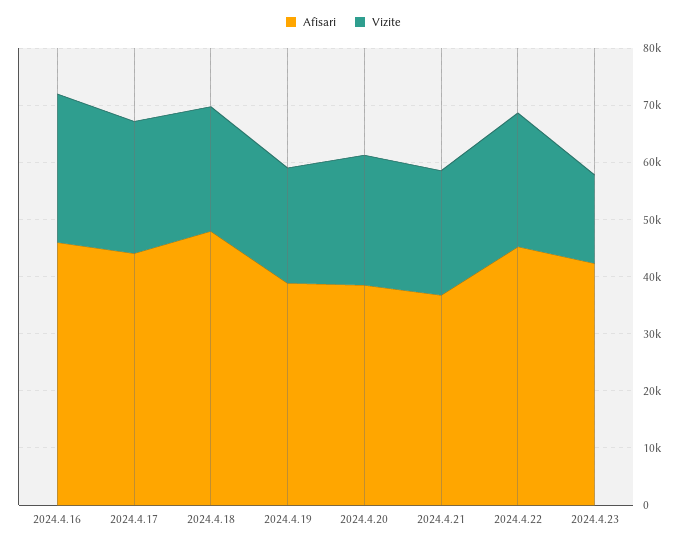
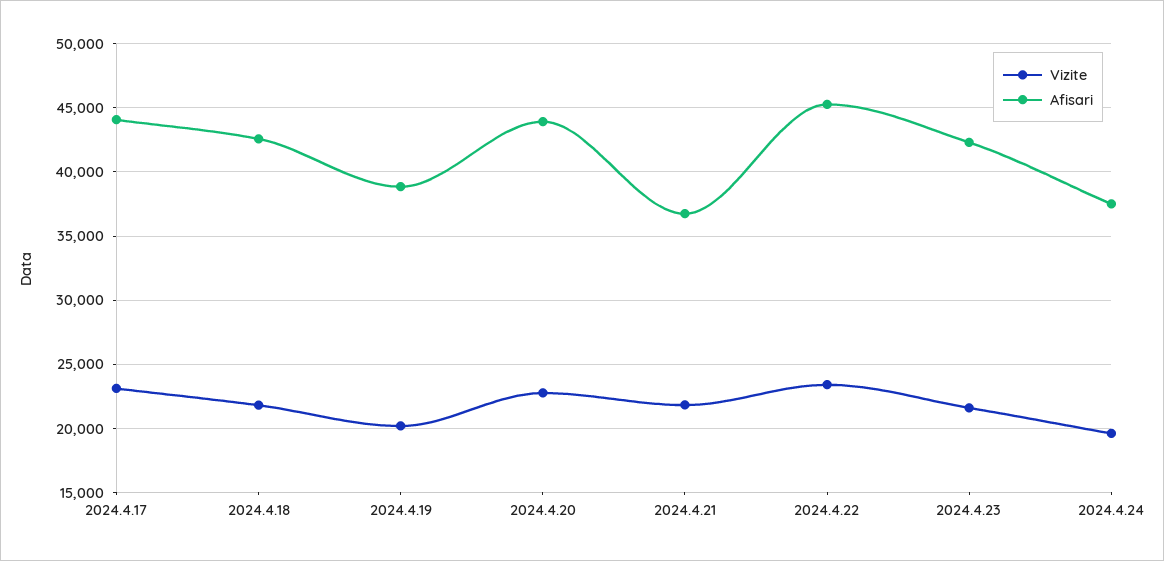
Afisari, 2024.4.16: 46000 -> none
Vizite, 2024.4.16: 26000 -> none
Afisari, 2024.4.18: 48000 -> 42500
Afisari, 2024.4.20: 38000 -> 44000
Vizite, 2024.4.23: 16000 -> 21500
Vizite, 2024.4.24: none -> 19500
Afisari, 2024.4.24: none -> 37500

